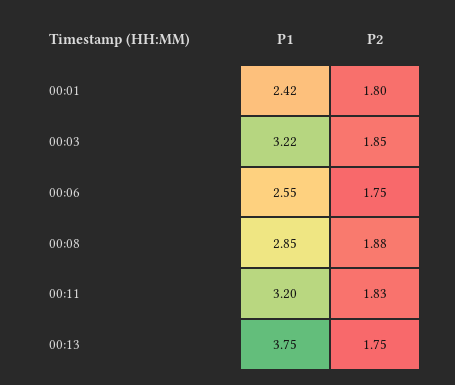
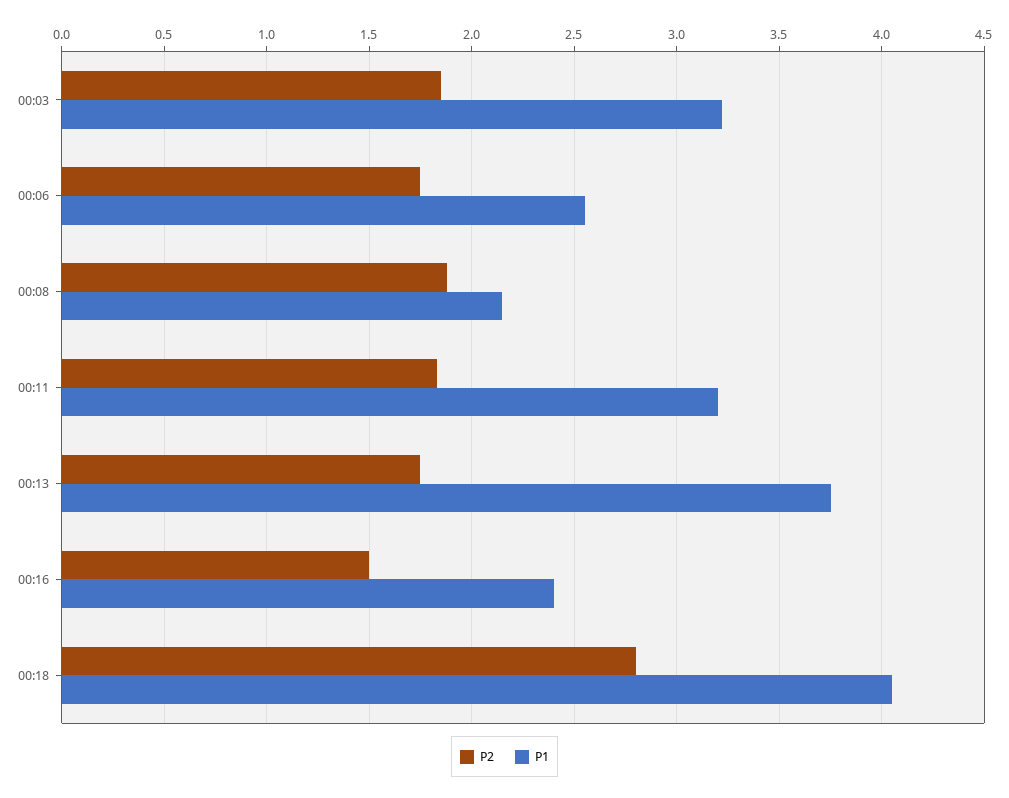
P1, 00:01: 2.42 -> none
P2, 00:01: 1.8 -> none
P1, 00:08: 2.85 -> 2.15
P2, 00:16: none -> 1.5
P1, 00:16: none -> 2.4
P2, 00:18: none -> 2.8
P1, 00:18: none -> 4.05

